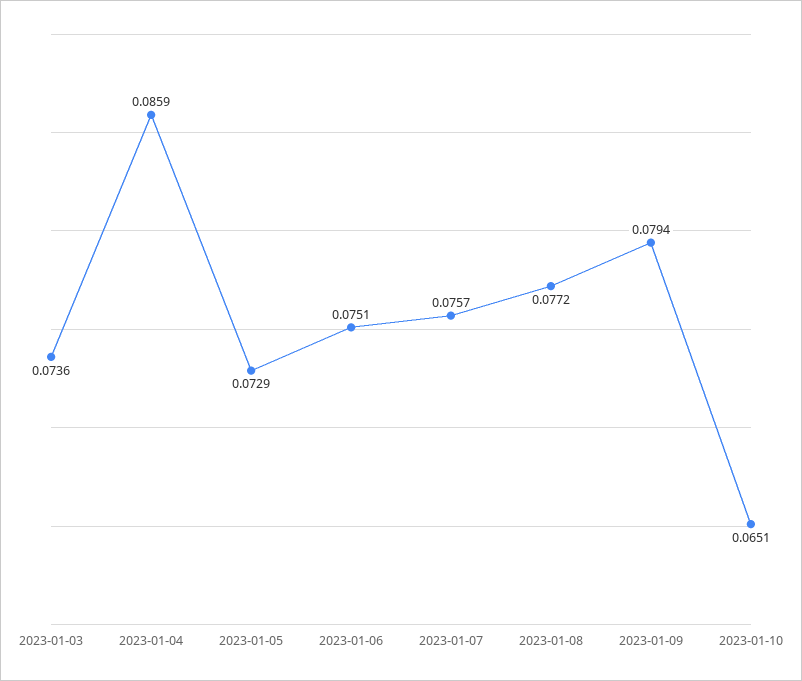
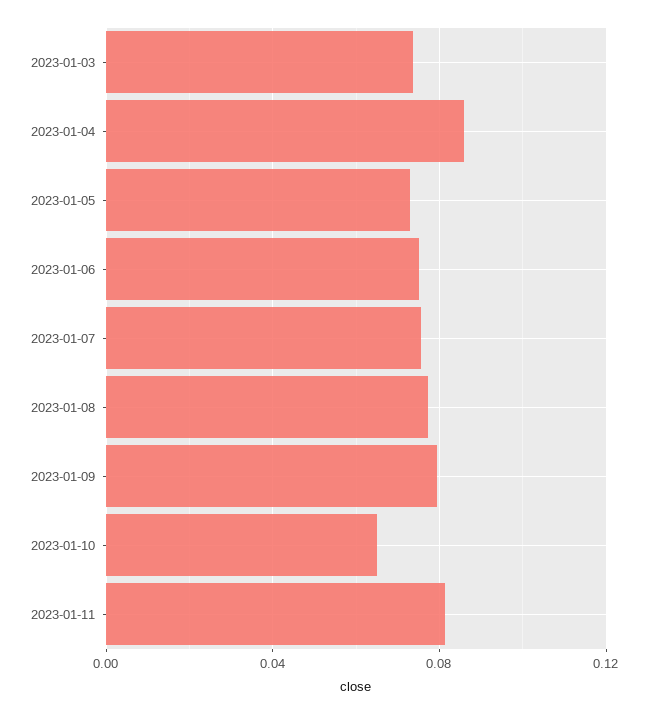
2023-01-11: none -> 0.08

